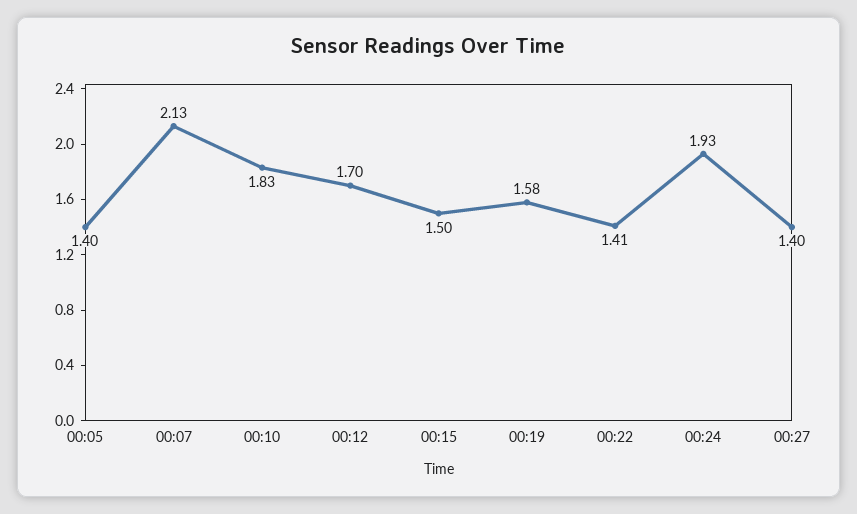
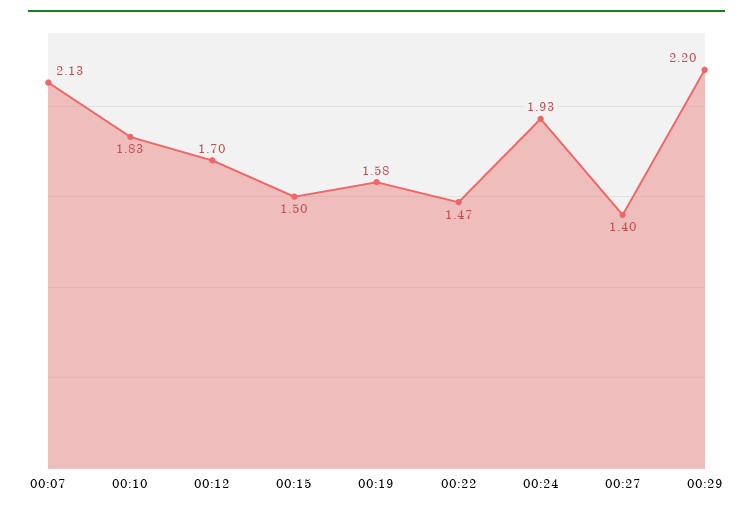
00:05: 1.4 -> none
00:22: 1.41 -> 1.47
00:29: none -> 2.2

